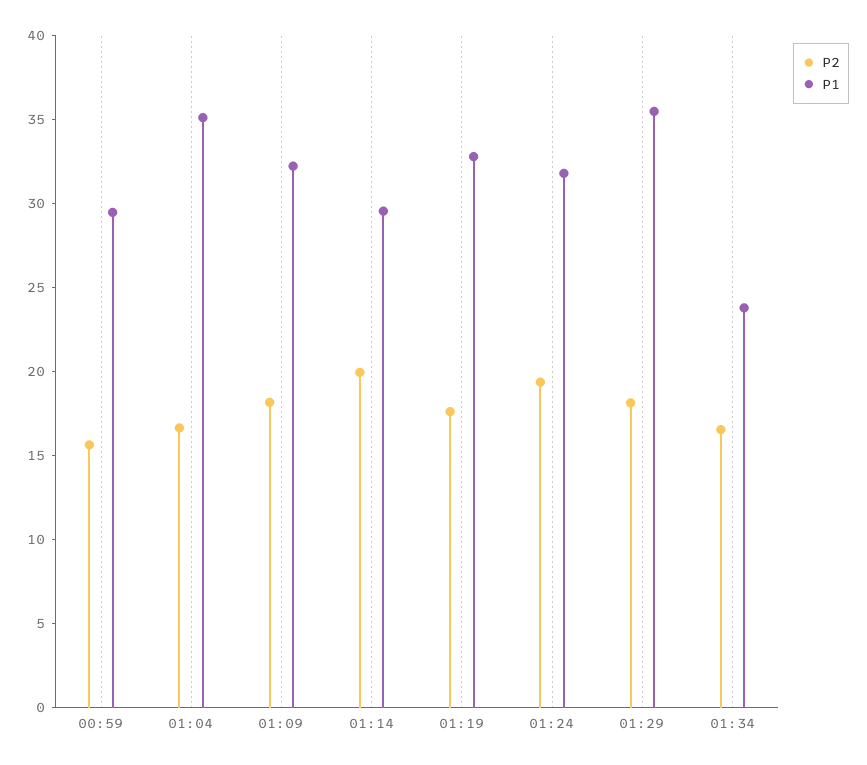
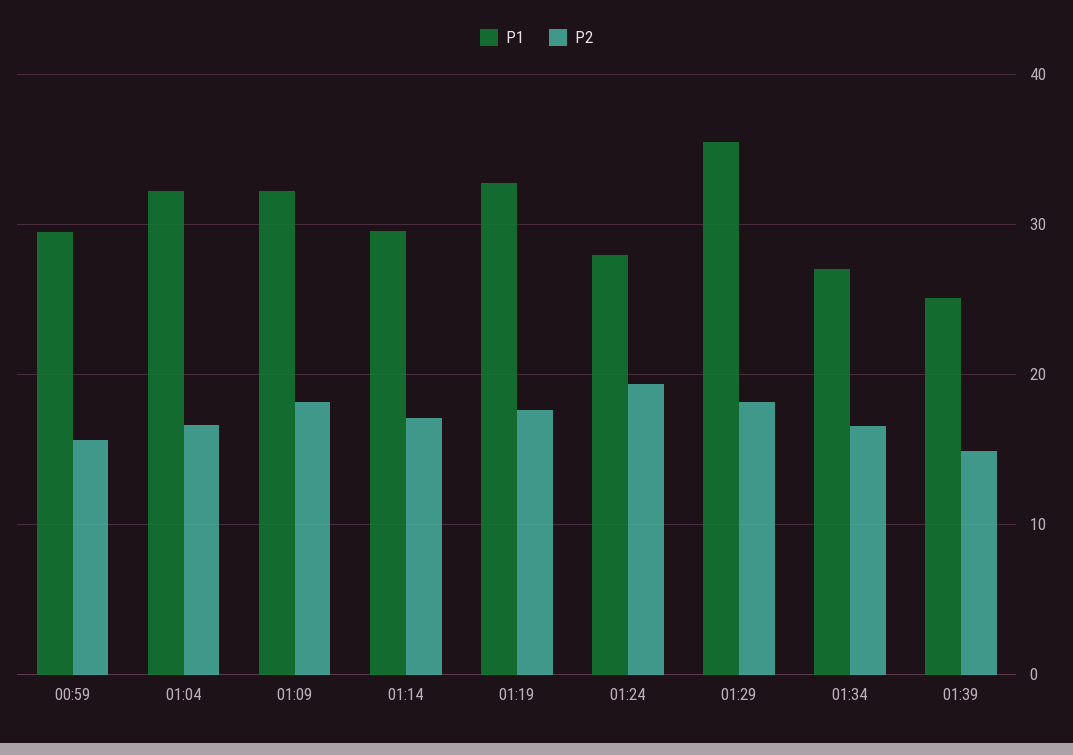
P1, 01:04: 35 -> 32
P2, 01:14: 20 -> 17
P1, 01:24: 32 -> 28
P1, 01:34: 24 -> 27
P1, 01:39: none -> 25
P2, 01:39: none -> 15

